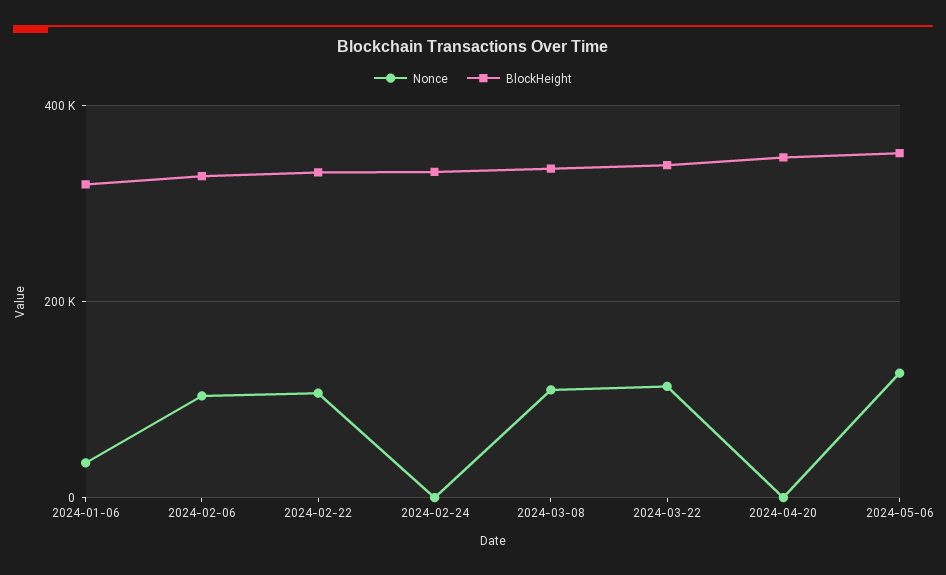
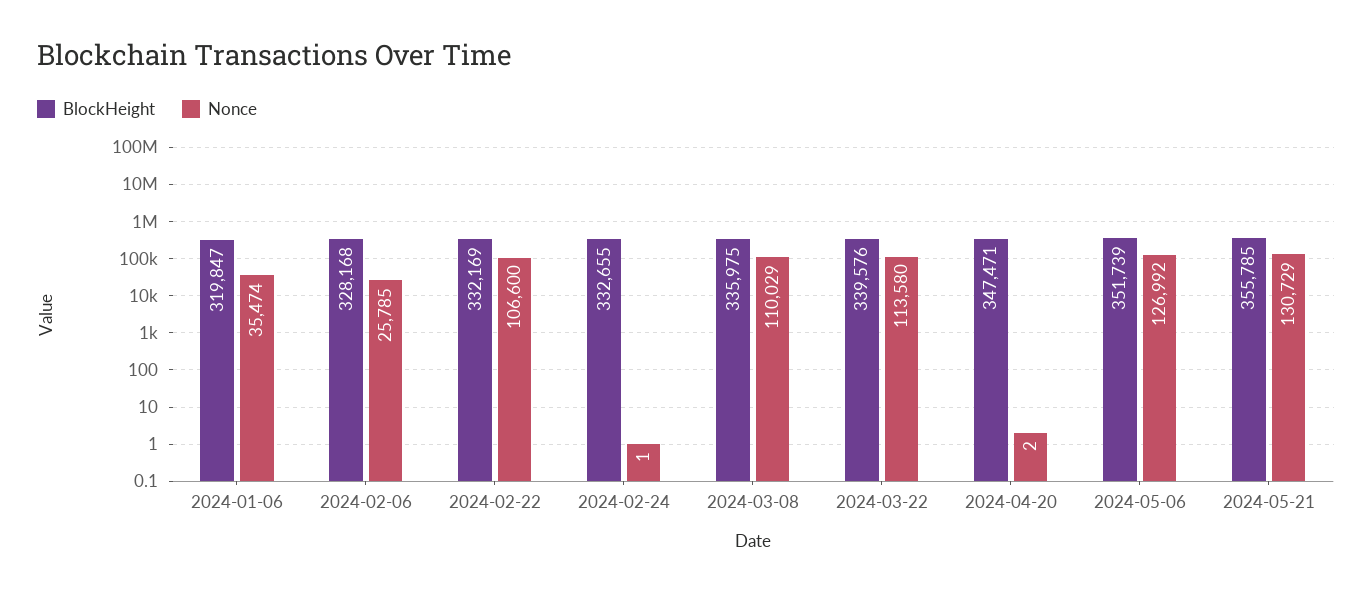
Nonce, 2024-02-06: 100000 -> 25785
BlockHeight, 2024-05-21: none -> 355785
Nonce, 2024-05-21: none -> 130729

